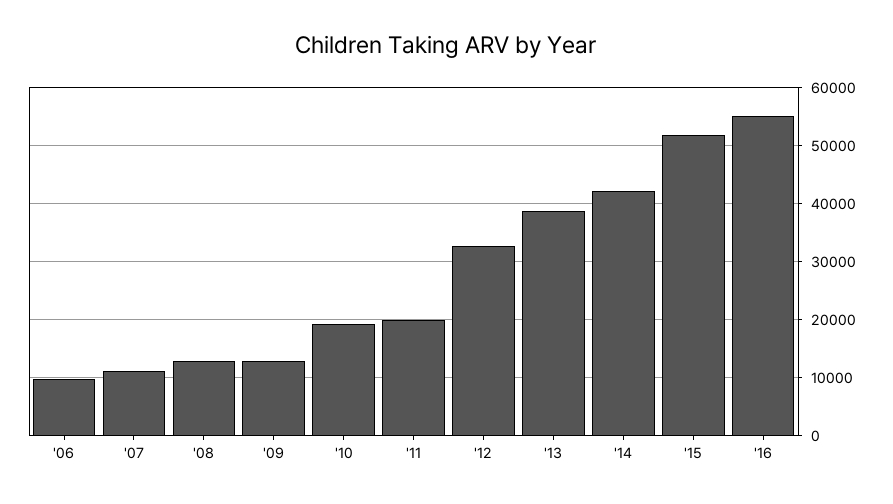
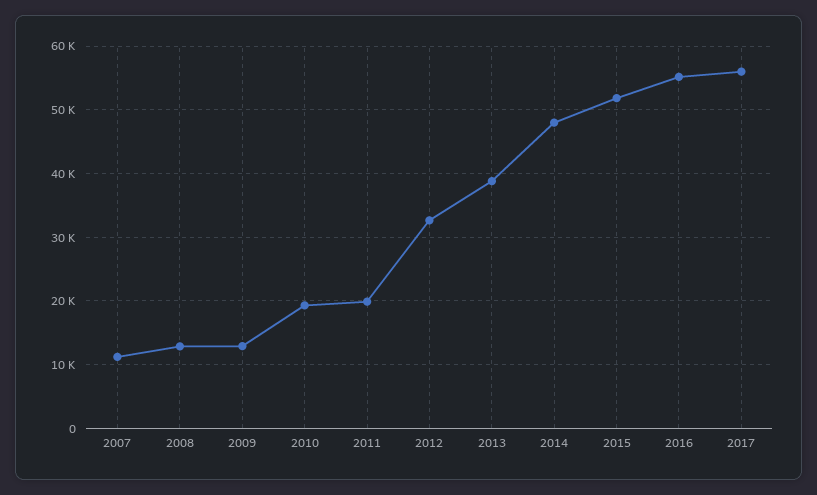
'06: 10000 -> none
'14: 42000 -> 48000
2017: none -> 56000

